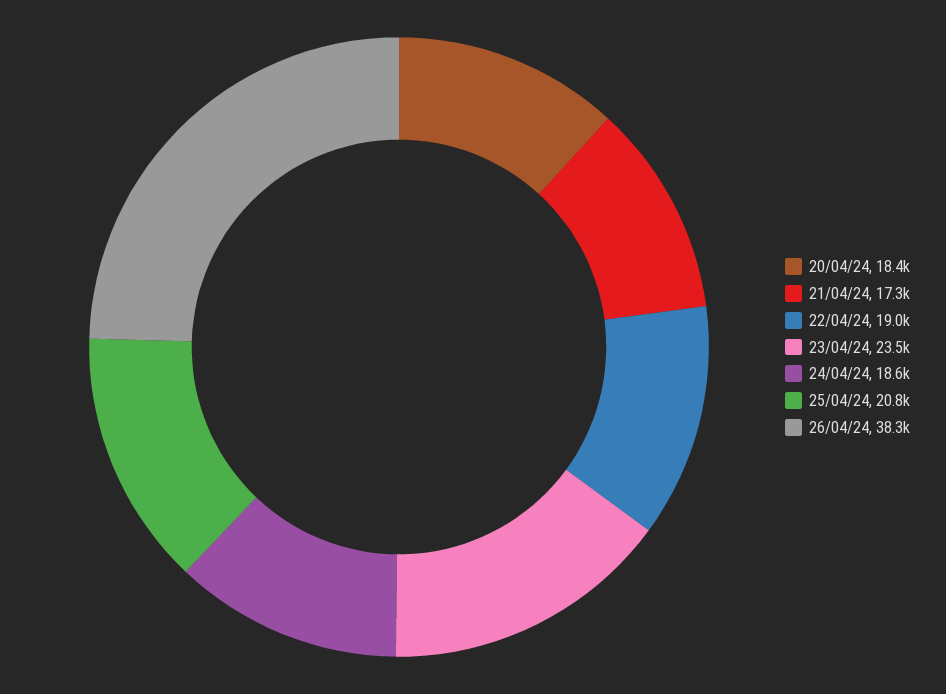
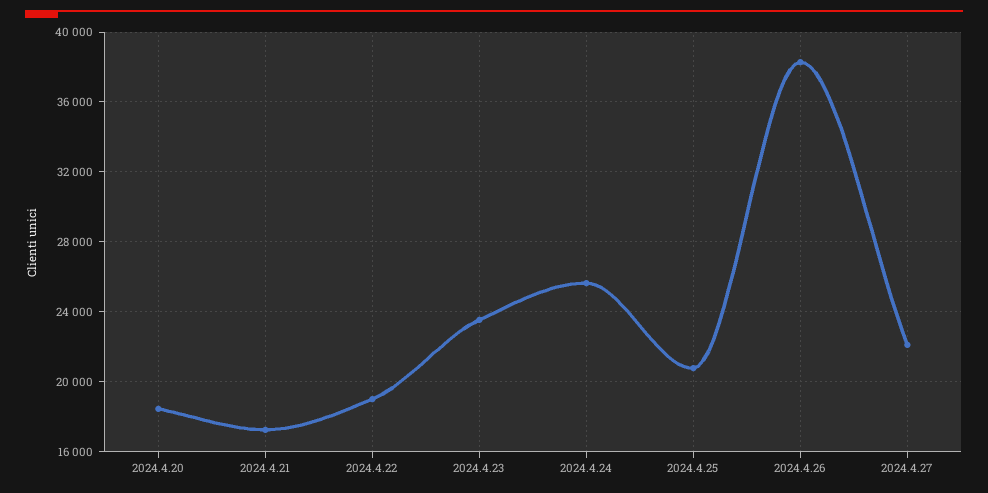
24/04/24: 18600 -> 25500
2024.4.27: none -> 22000

